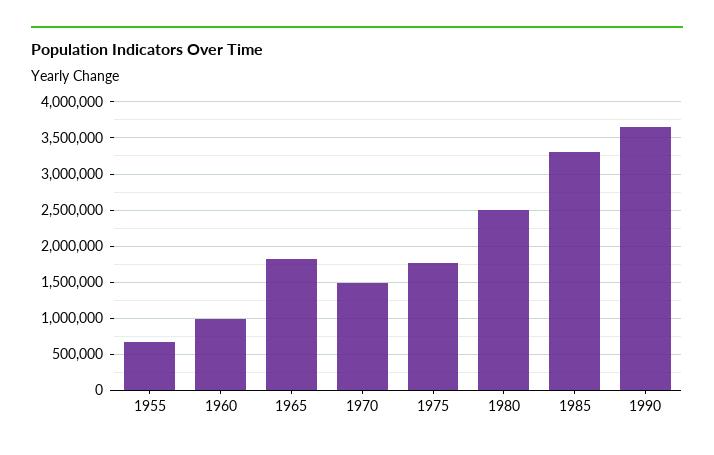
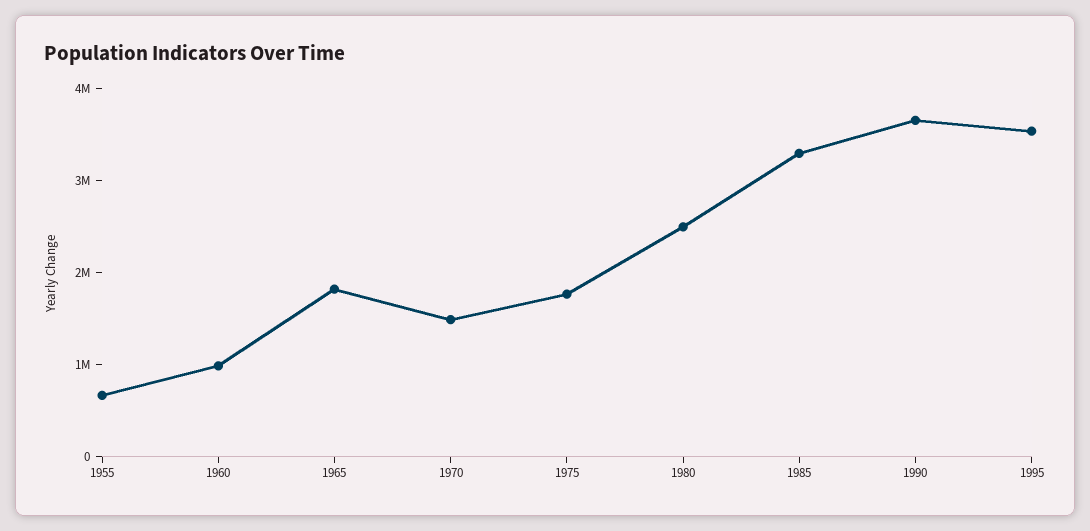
1995: none -> 3600000

